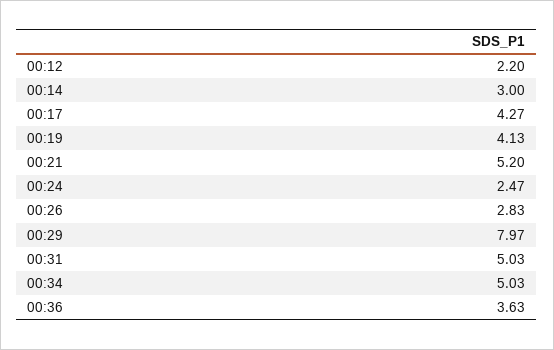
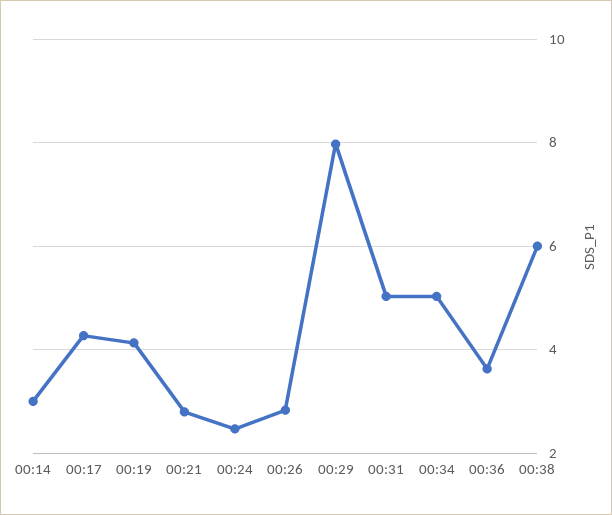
00:12: 2.2 -> none
00:21: 5.2 -> 2.8
00:38: none -> 6

